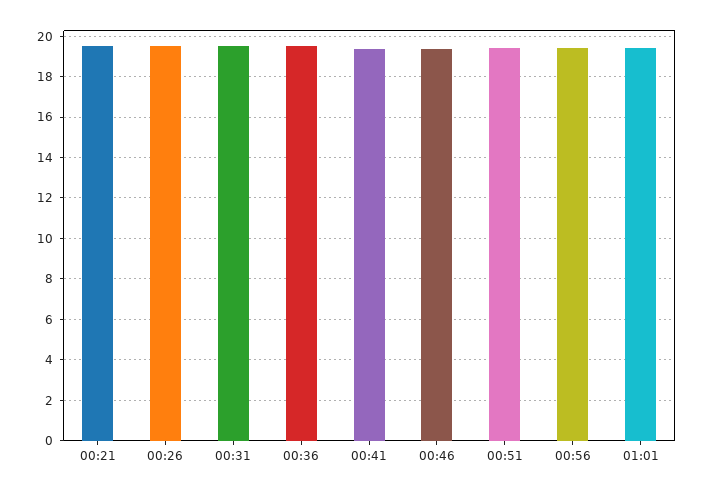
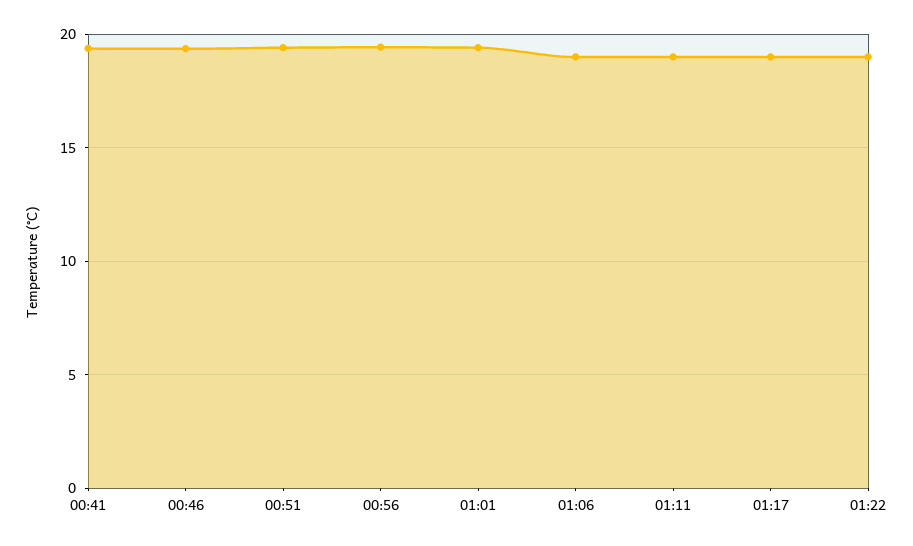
00:21: 19.5 -> none
00:26: 19.5 -> none
00:31: 19.5 -> none
00:36: 19.5 -> none
01:06: none -> 19
01:11: none -> 19
01:17: none -> 19
01:22: none -> 19

